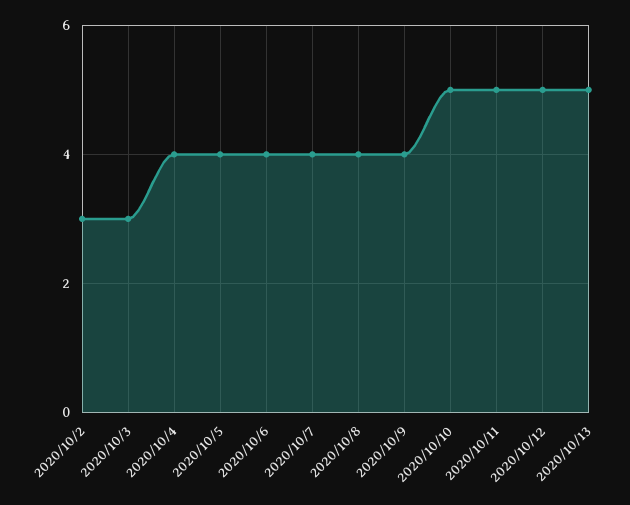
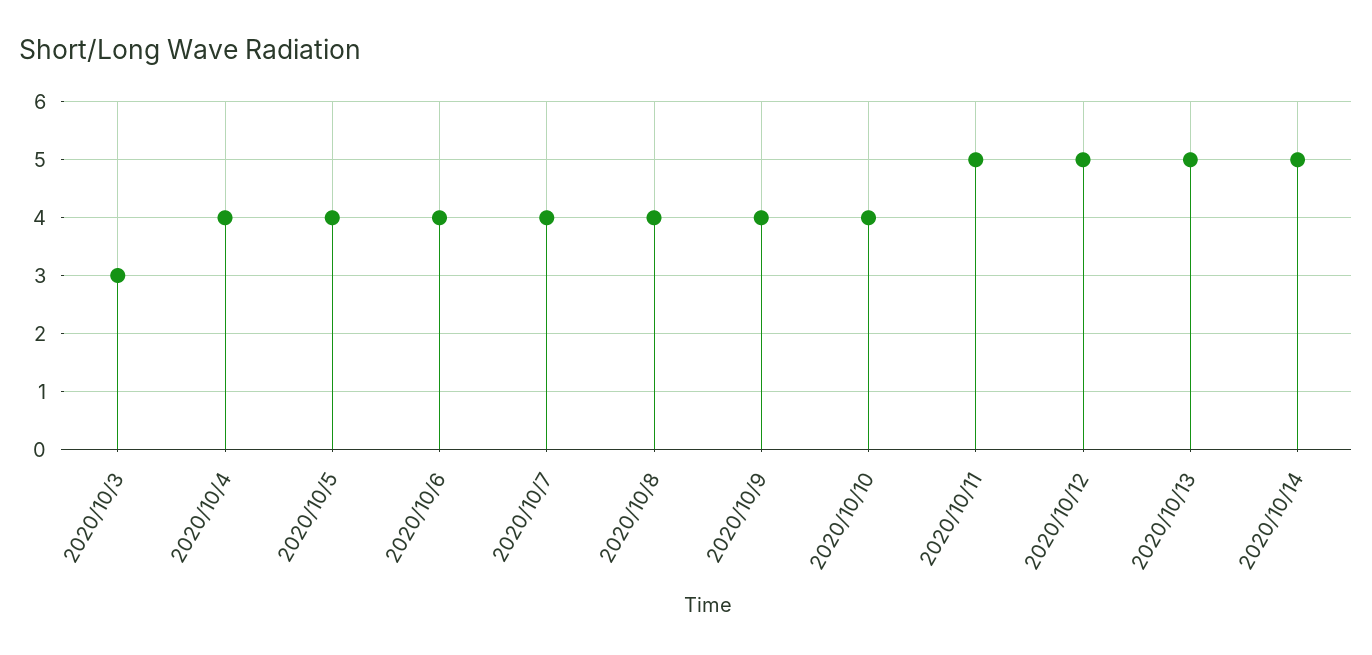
2020/10/2: 3 -> none
2020/10/10: 5 -> 4
2020/10/14: none -> 5

